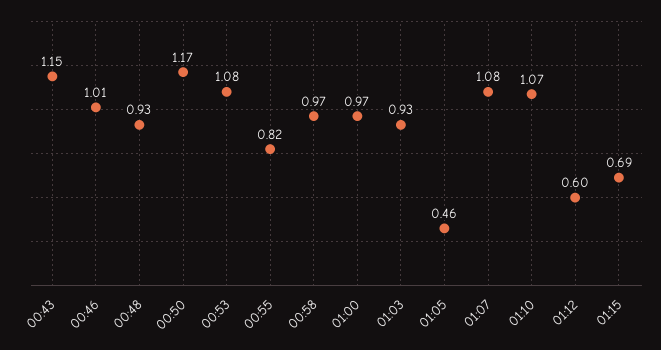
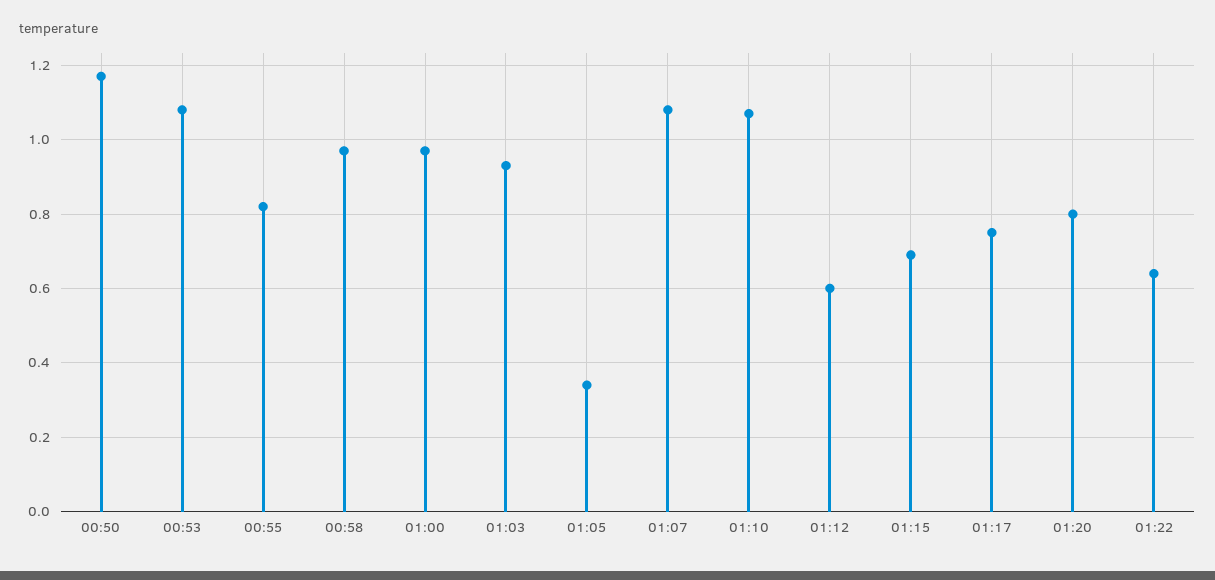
00:43: 1.15 -> none
00:46: 1.01 -> none
00:48: 0.93 -> none
01:05: 0.46 -> 0.35
01:17: none -> 0.75
01:20: none -> 0.8
01:22: none -> 0.65

